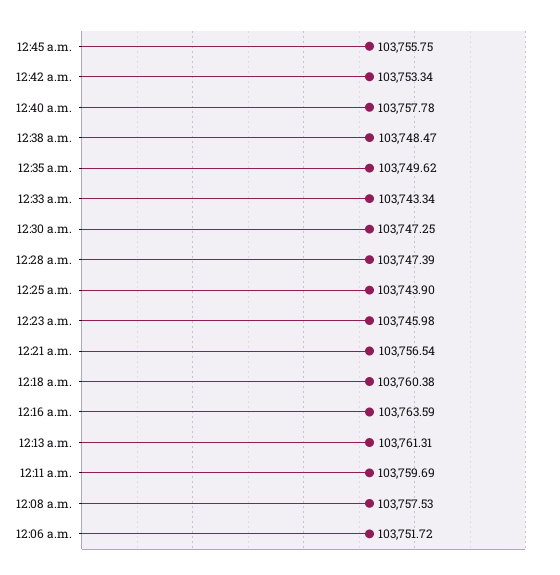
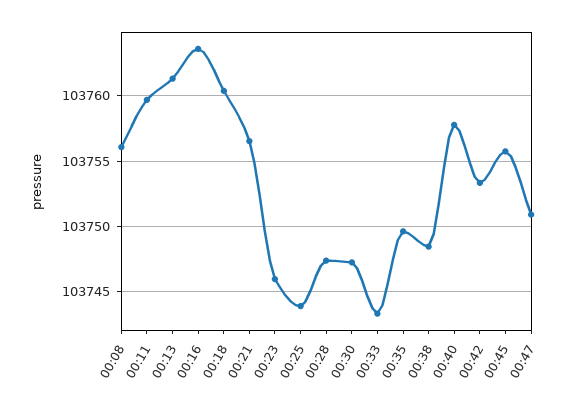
12:08 a.m.: 103757.53 -> 103756
12:06 a.m.: 103751.72 -> none
00:47: none -> 103751

